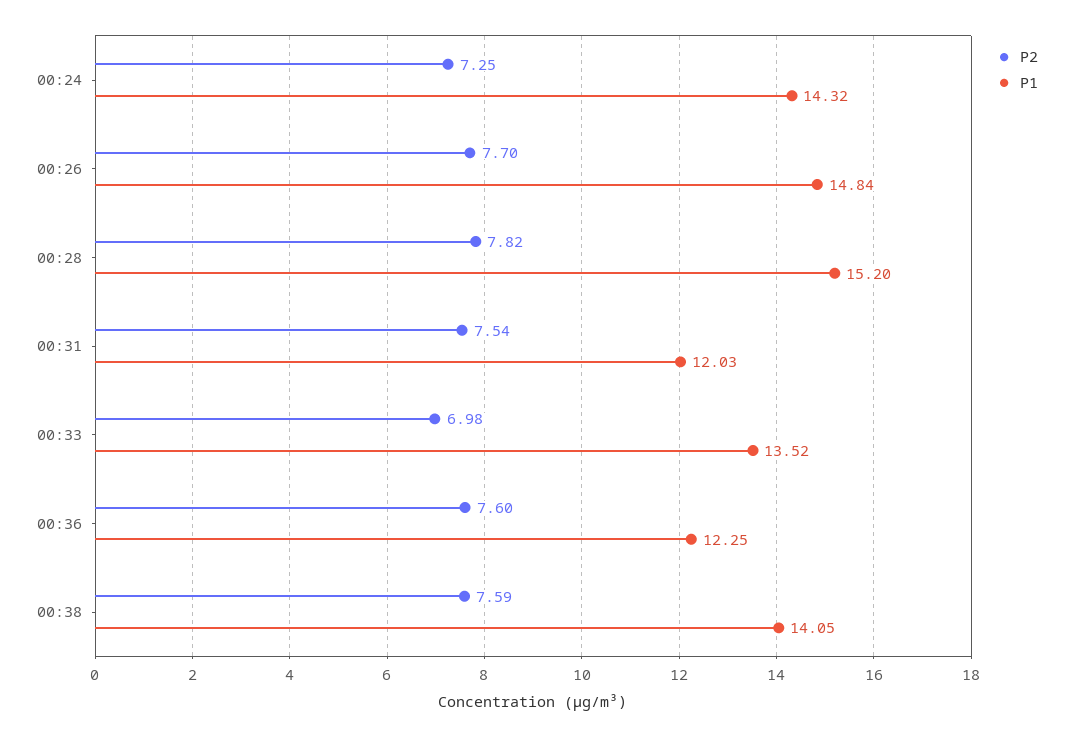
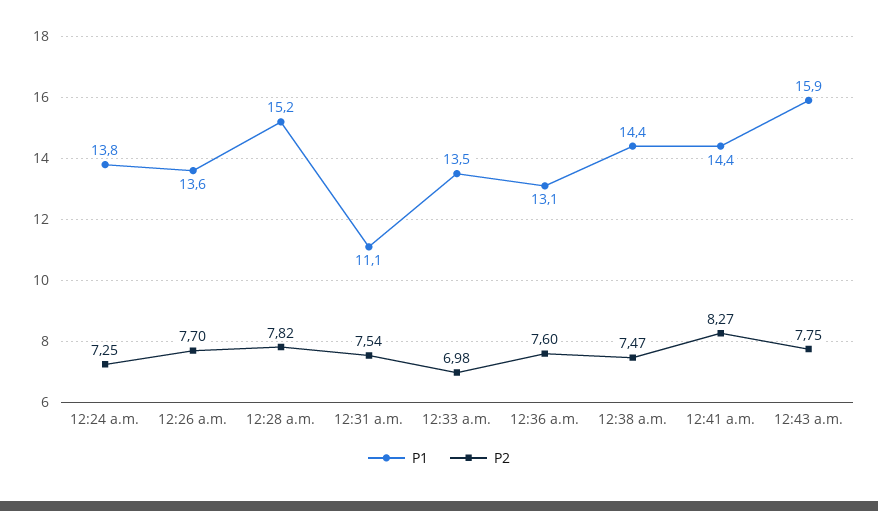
P1, 00:24: 14.32 -> 13.8
P1, 00:26: 14.84 -> 13.6
P1, 00:31: 12.03 -> 11.1
P1, 00:36: 12.25 -> 13.1
P2, 00:38: 7.59 -> 7.47
P1, 00:38: 14.05 -> 14.4
P1, 12:41 a.m.: none -> 14.4
P2, 12:41 a.m.: none -> 8.27
P1, 12:43 a.m.: none -> 15.9
P2, 12:43 a.m.: none -> 7.75

